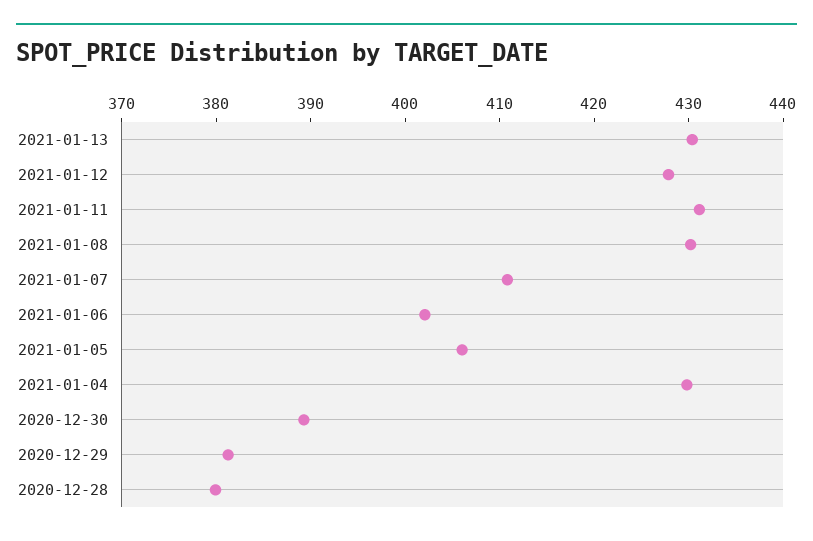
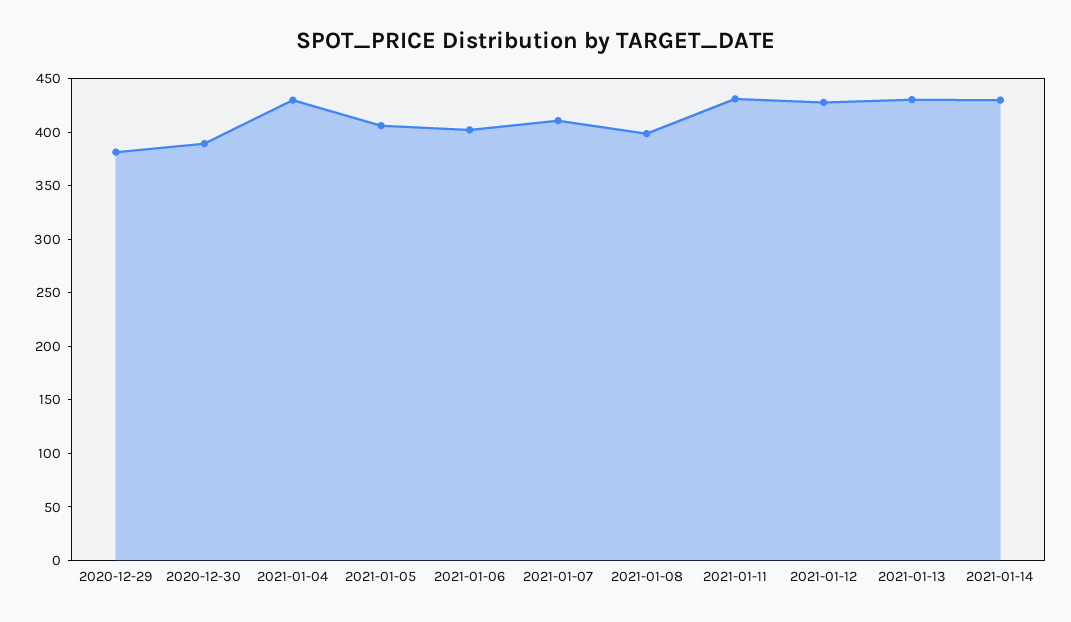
2021-01-08: 430 -> 400
2020-12-28: 380 -> none
2021-01-14: none -> 430

